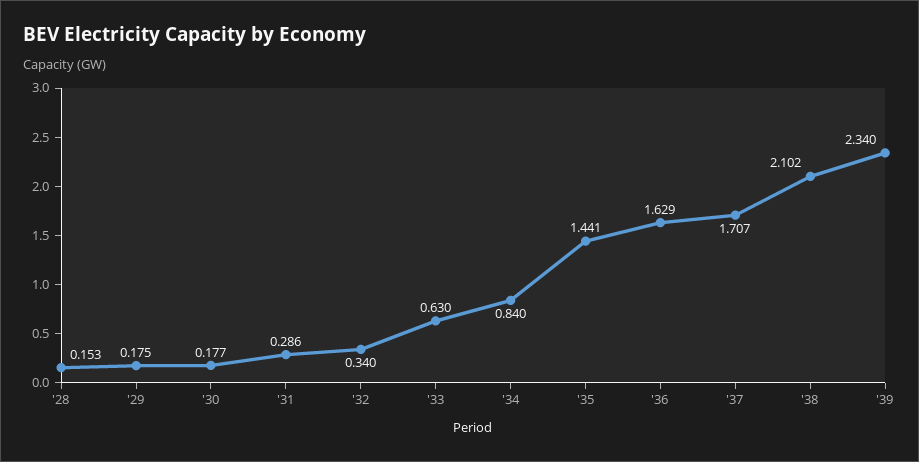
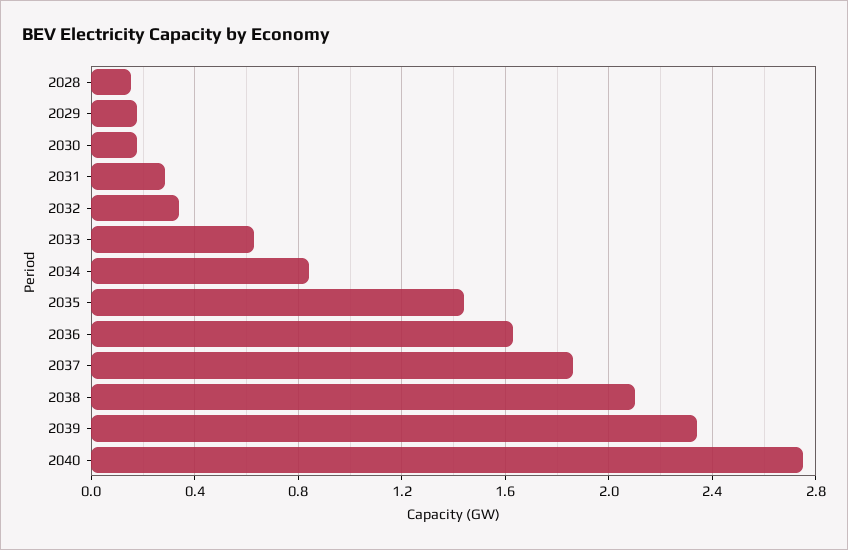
'37: 1.707 -> 1.85
2040: none -> 2.75

